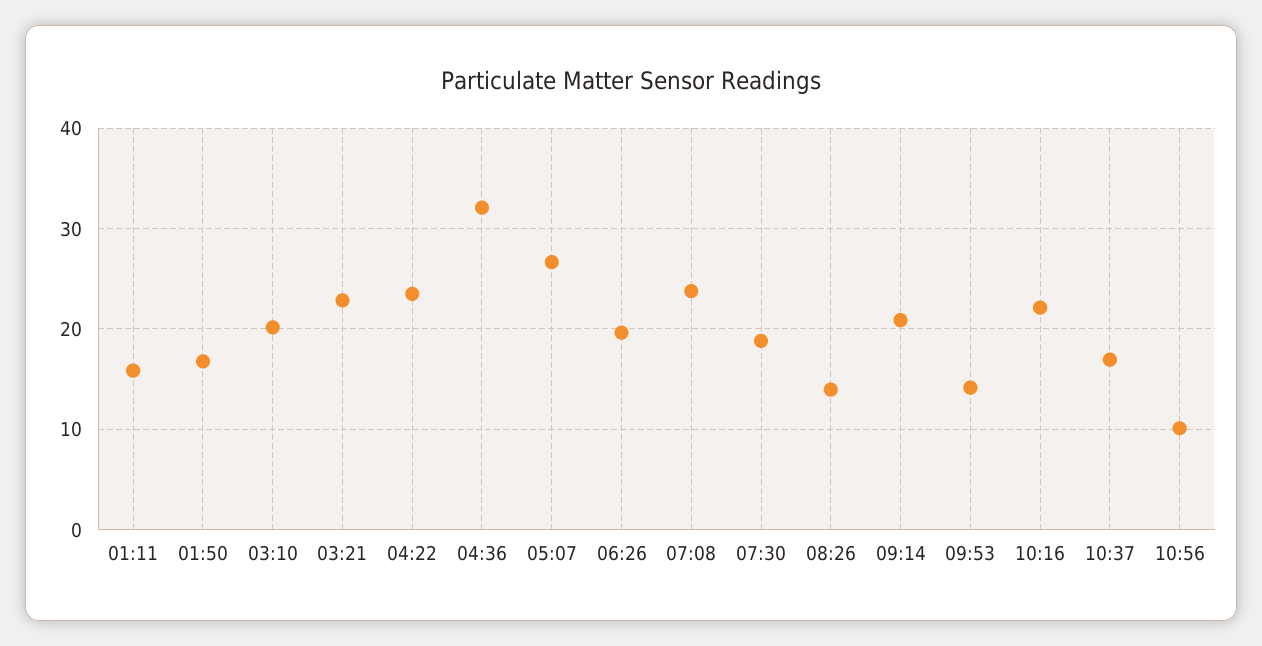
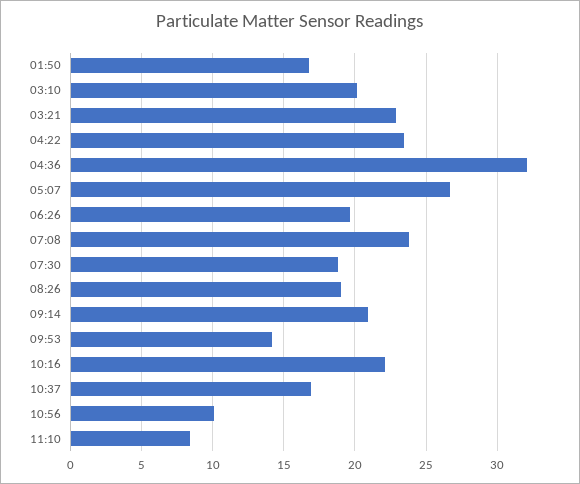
01:11: 16 -> none
08:26: 14 -> 19
11:10: none -> 8.5

